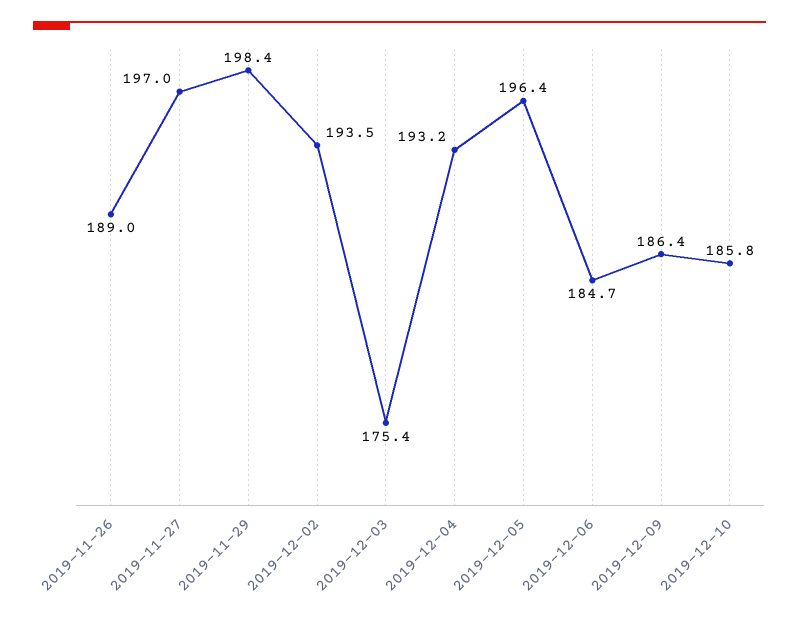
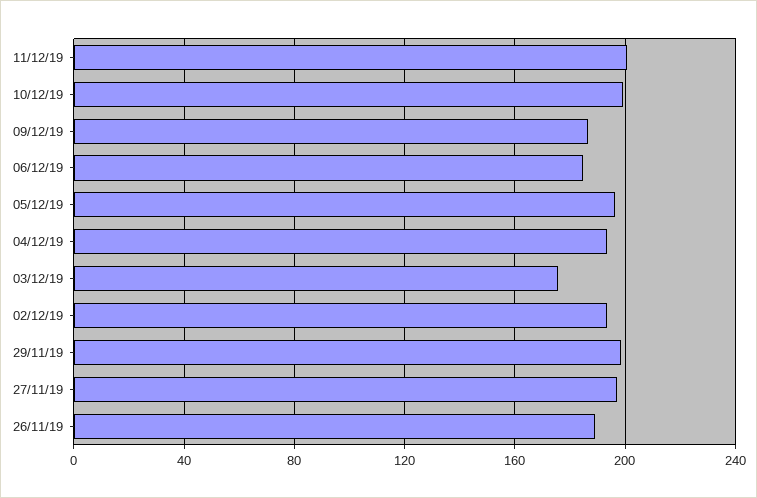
2019-12-10: 185.8 -> 200
11/12/19: none -> 200

